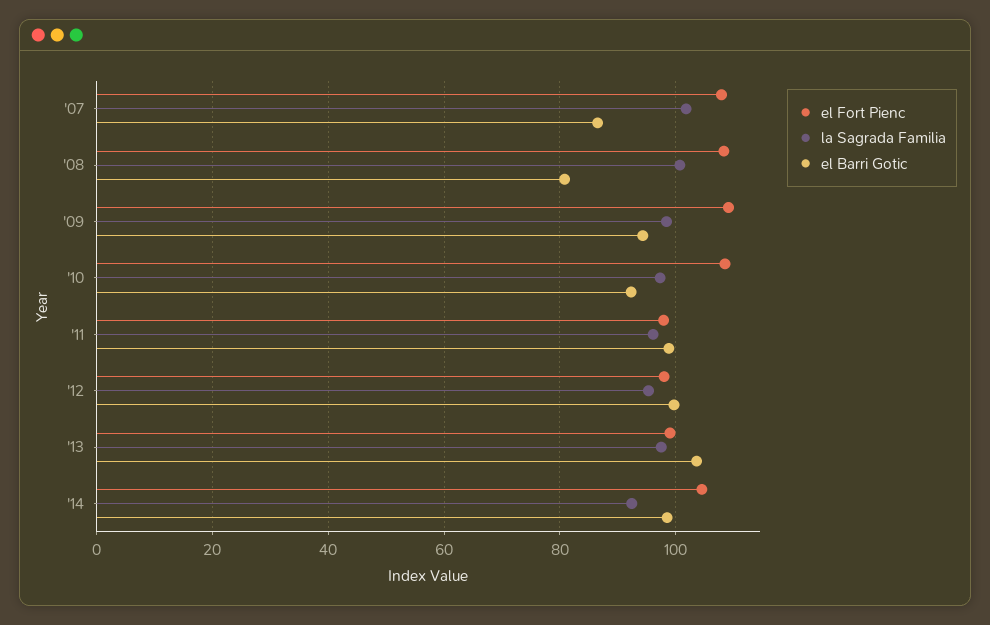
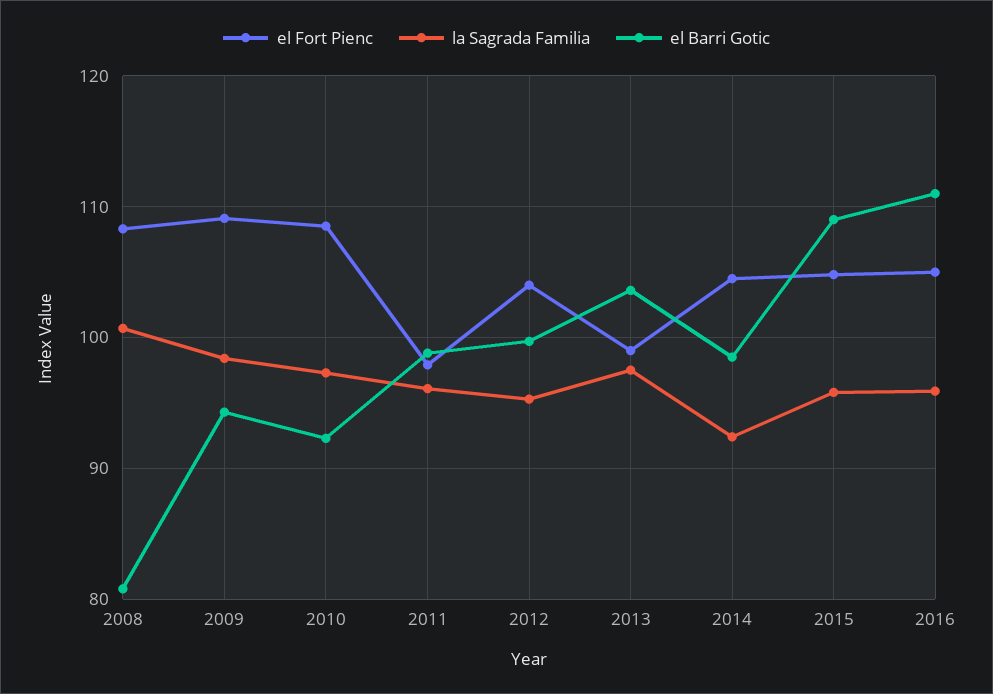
el Fort Pienc, '07: 108 -> none
la Sagrada Familia, '07: 102 -> none
el Barri Gotic, '07: 86 -> none
el Fort Pienc, '12: 98 -> 104
el Fort Pienc, 2015: none -> 105
la Sagrada Familia, 2015: none -> 96
el Barri Gotic, 2015: none -> 109
el Fort Pienc, 2016: none -> 105
la Sagrada Familia, 2016: none -> 96
el Barri Gotic, 2016: none -> 111

